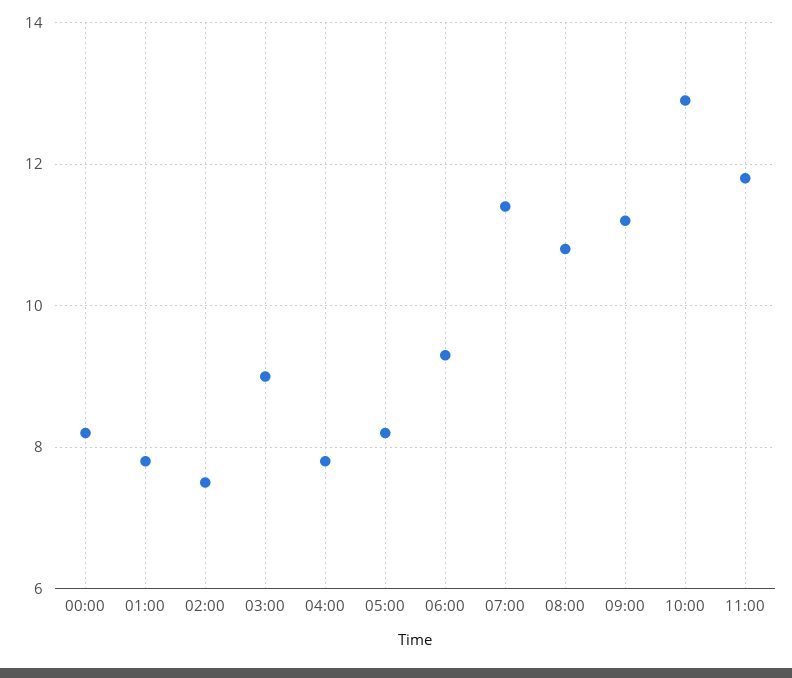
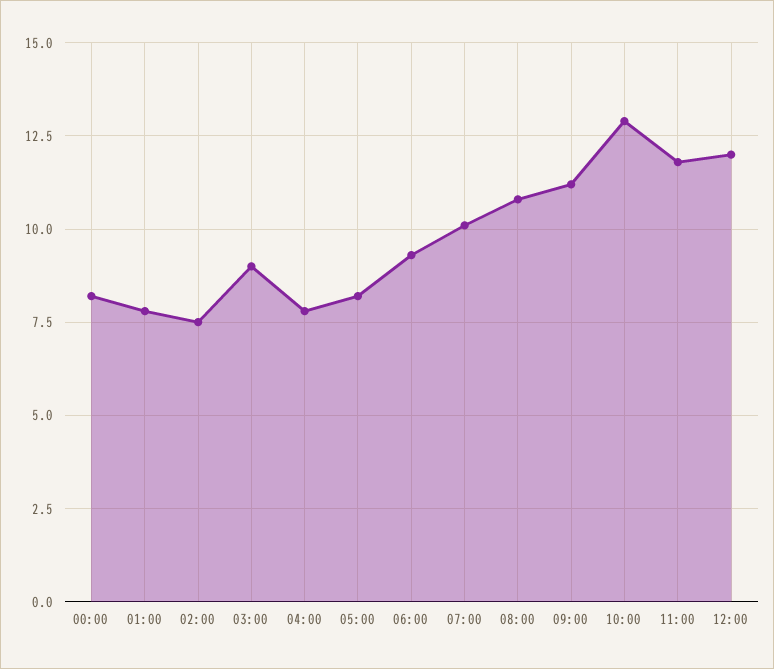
07:00: 11.5 -> 10
12:00: none -> 12

